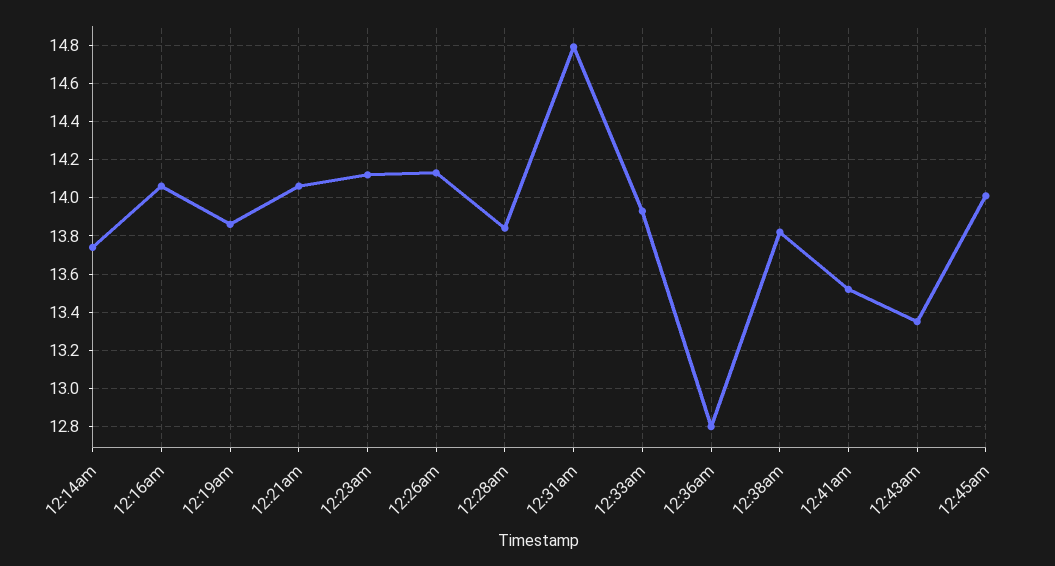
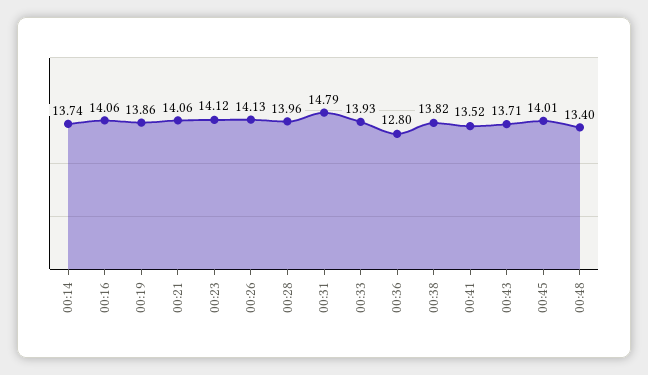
12:28am: 13.85 -> 13.96
12:43am: 13.35 -> 13.71
00:48: none -> 13.4

